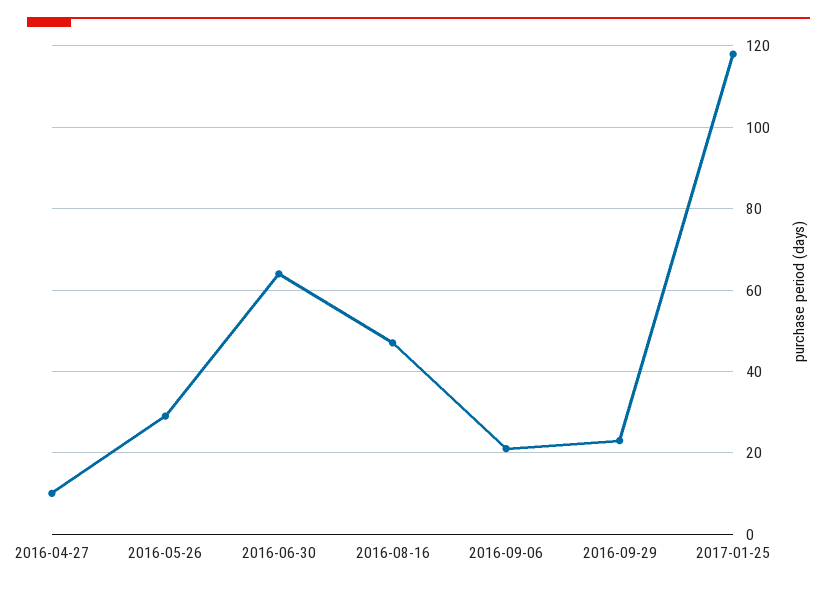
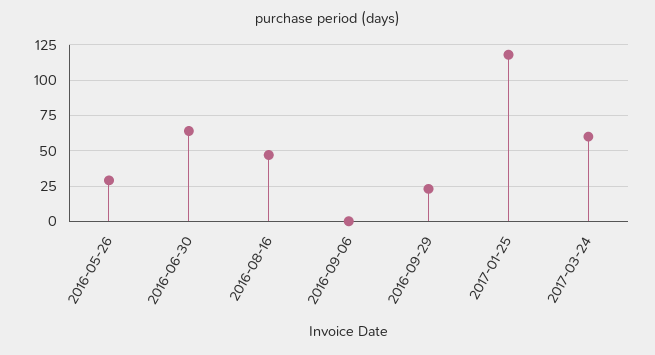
2016-04-27: 10 -> none
2016-09-06: 20 -> 0
2017-03-24: none -> 60

